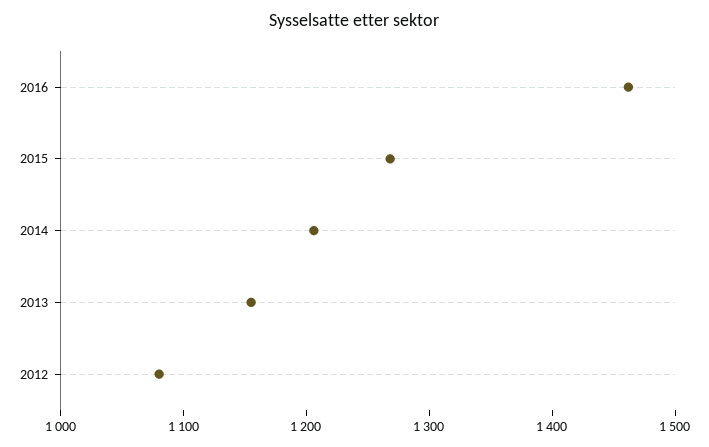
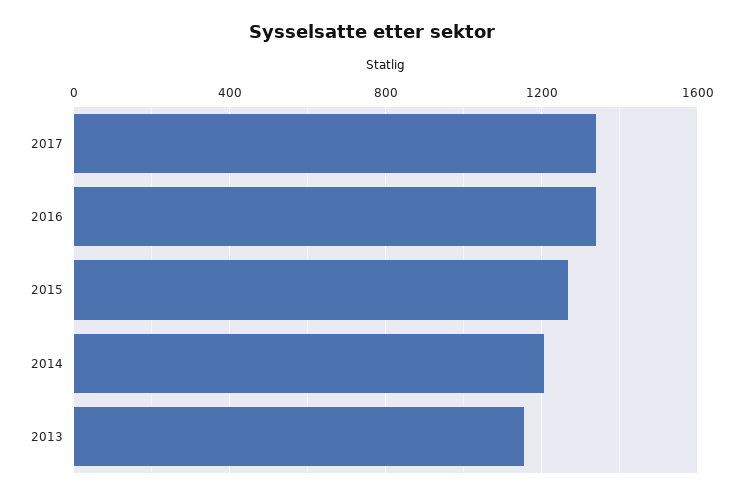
2016: 1460 -> 1350
2012: 1080 -> none
2017: none -> 1350

